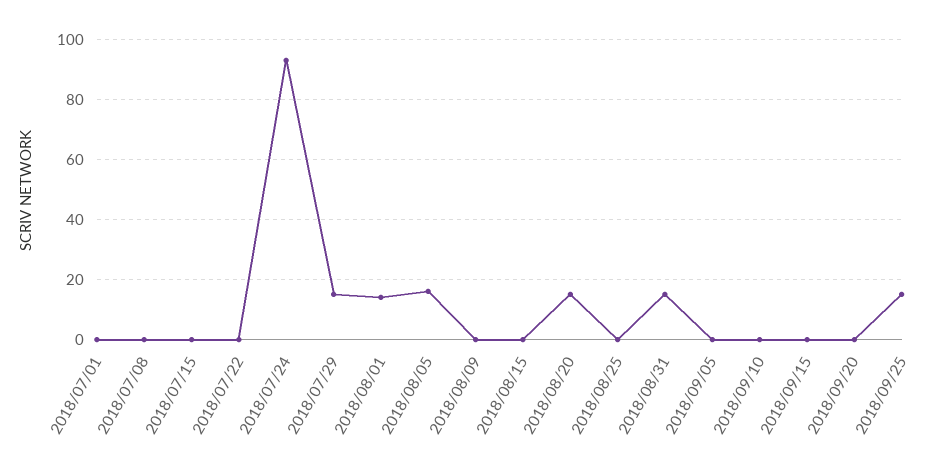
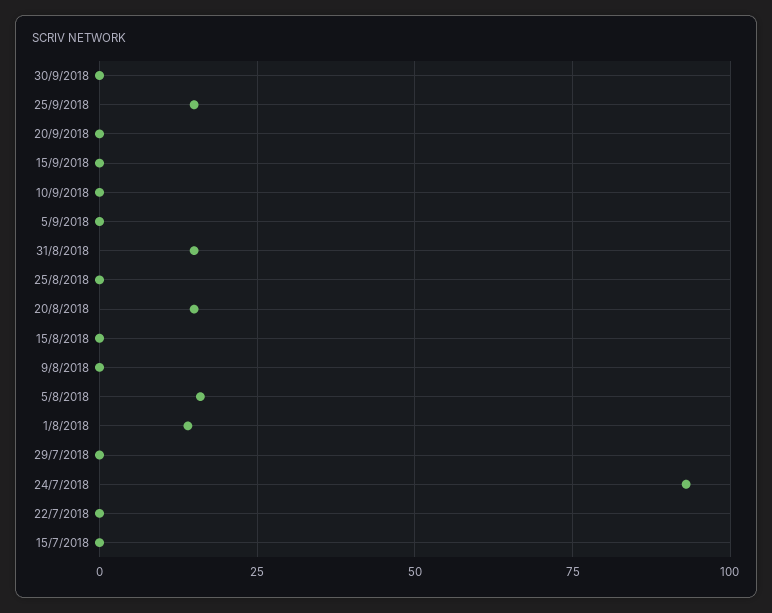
2018/07/01: 0 -> none
2018/07/08: 0 -> none
2018/07/29: 15 -> 0
30/9/2018: none -> 0

